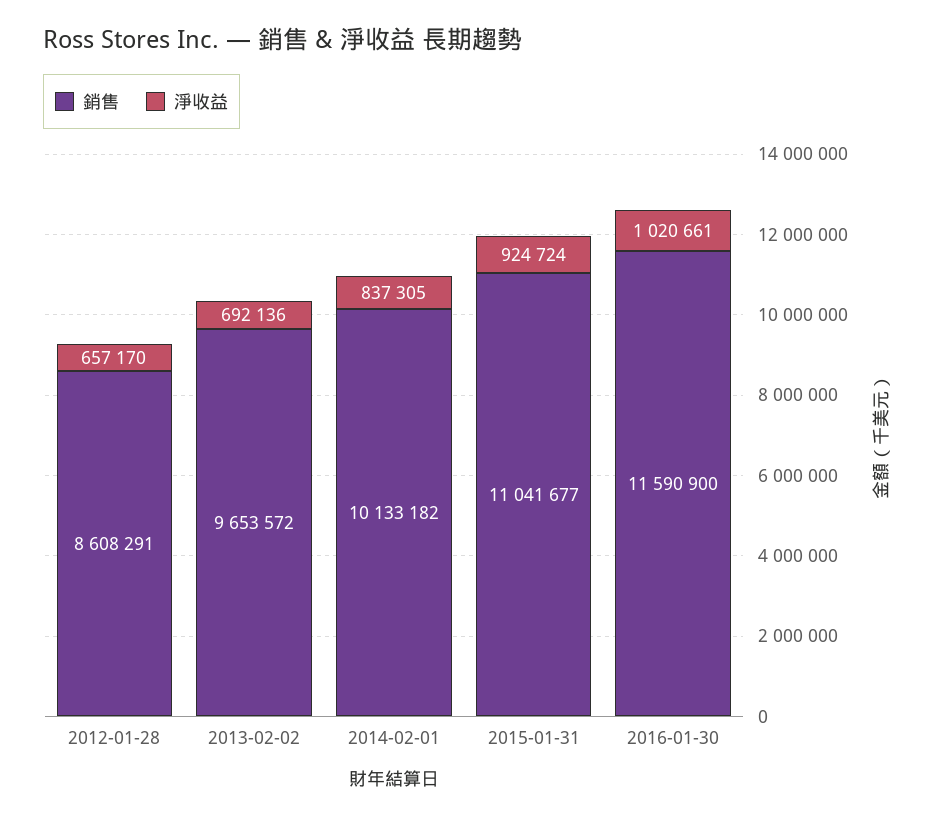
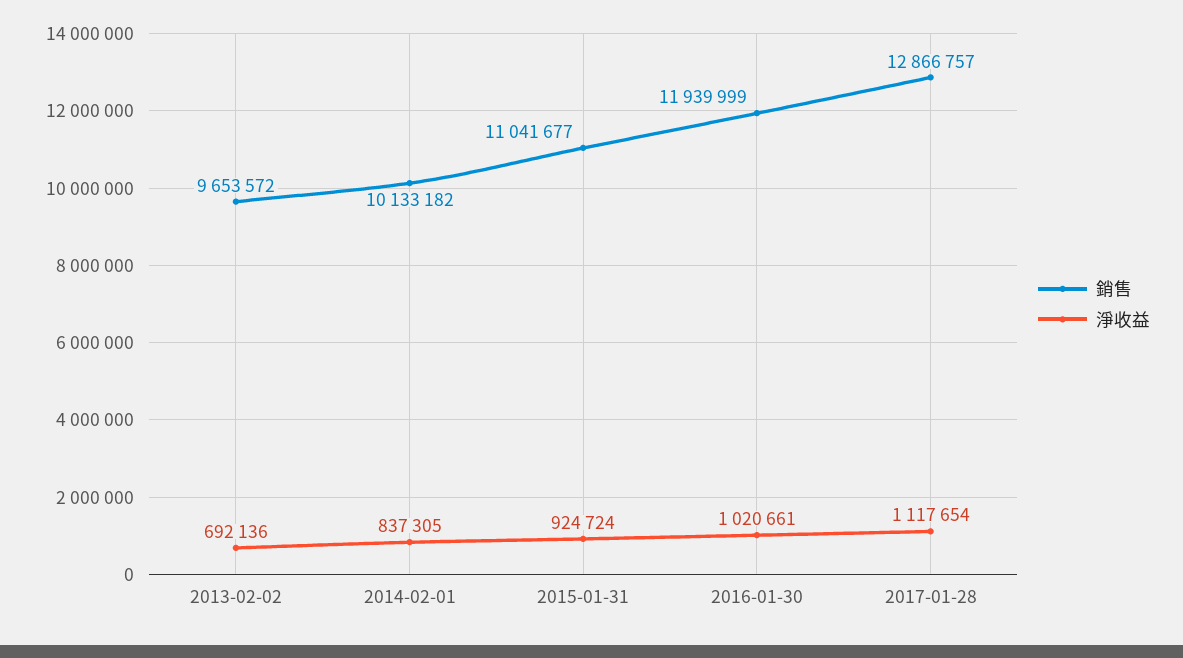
銷售, 2012-01-28: 8608291 -> none
淨收益, 2012-01-28: 657170 -> none
銷售, 2016-01-30: 11590900 -> 11939999
銷售, 2017-01-28: none -> 12866757
淨收益, 2017-01-28: none -> 1117654

